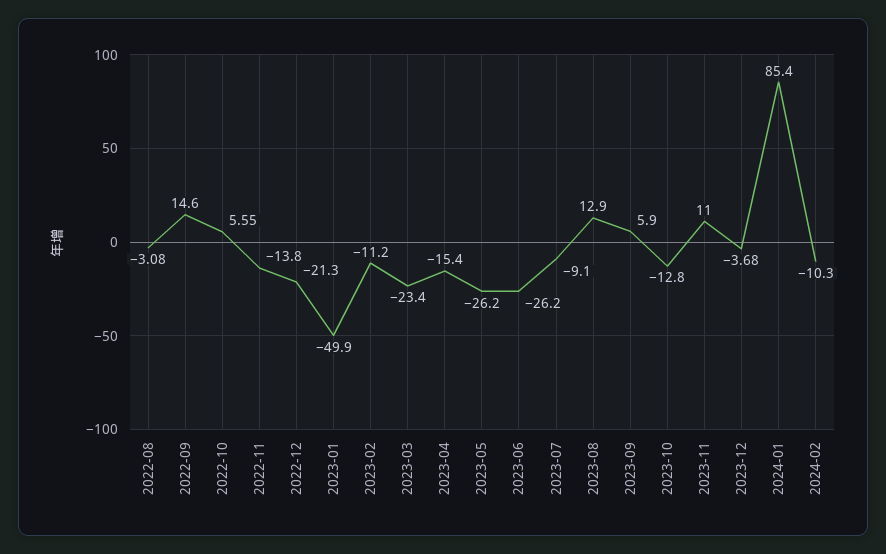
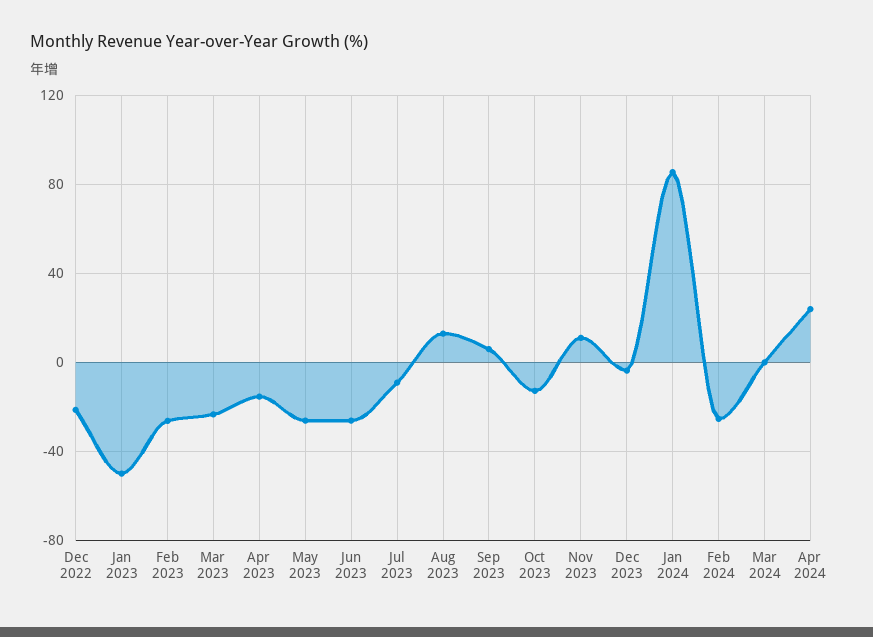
2022-08: -3.08 -> none
2022-09: 14.6 -> none
2022-10: 5.55 -> none
2022-11: -13.8 -> none
2023-02: -11.2 -> -25
2024-02: -10.3 -> -25
Mar 2024: none -> 0
Apr 2024: none -> 25

